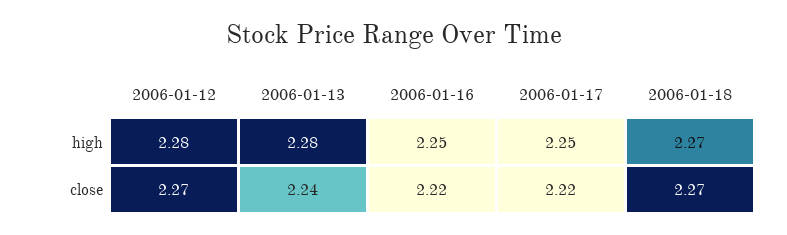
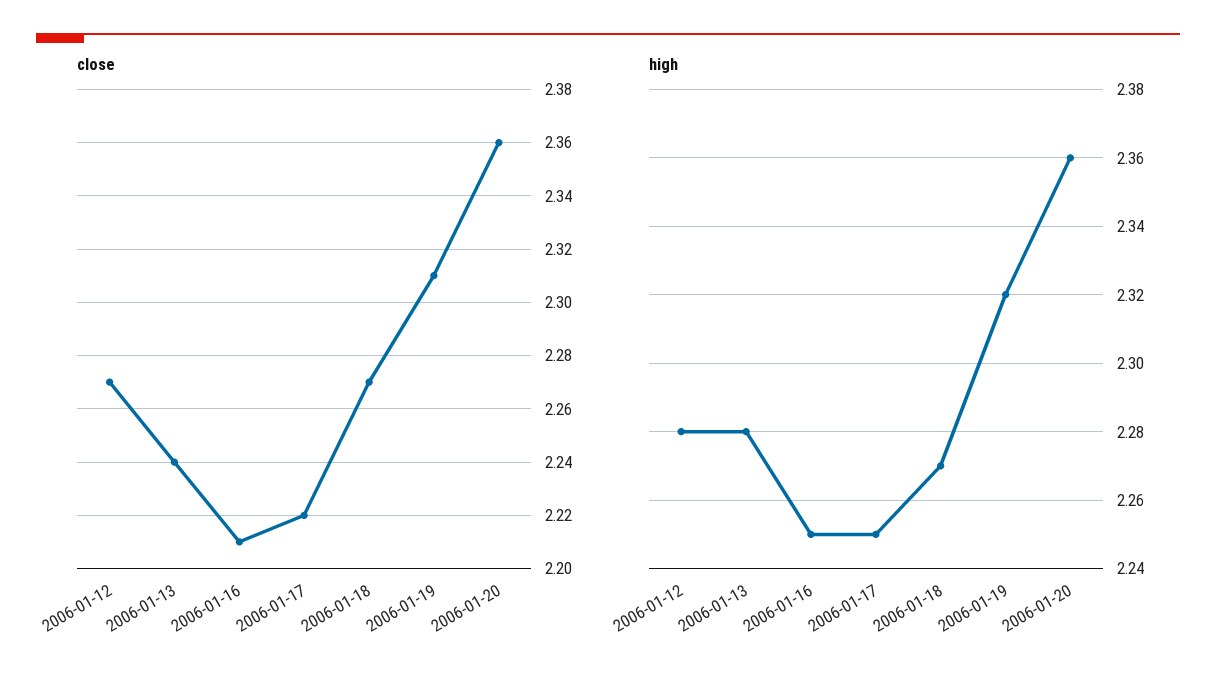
close, 2006-01-16: 2.22 -> 2.21
close, 2006-01-19: none -> 2.31
close, 2006-01-20: none -> 2.36
high, 2006-01-19: none -> 2.32
high, 2006-01-20: none -> 2.36

